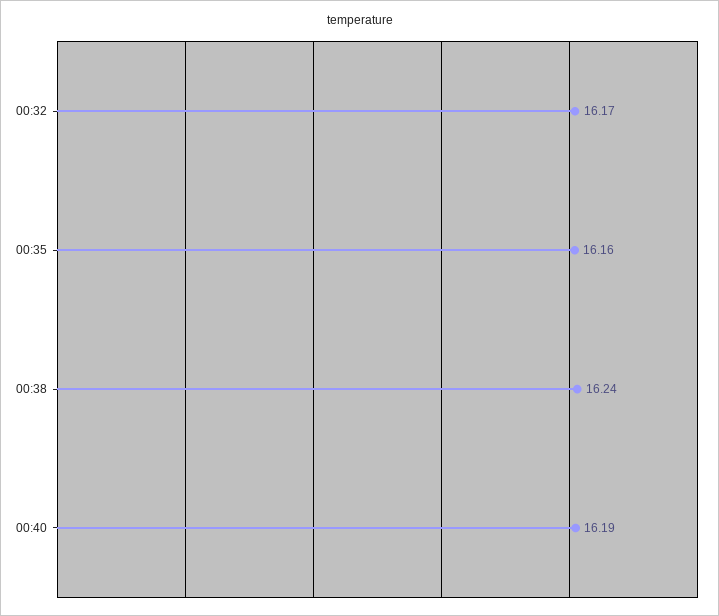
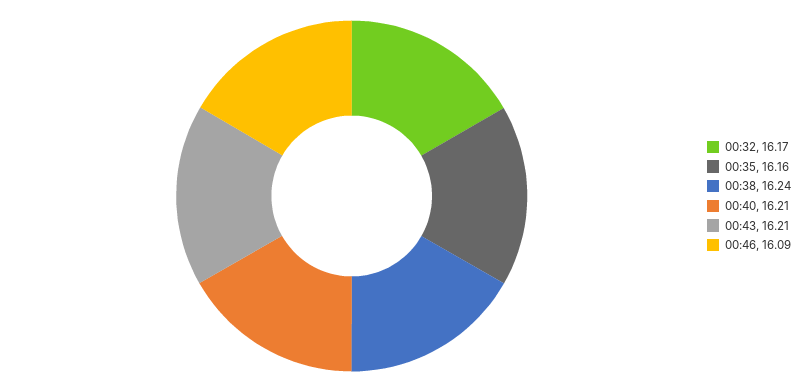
00:40: 16.19 -> 16.21
00:43: none -> 16.21
00:46: none -> 16.09

